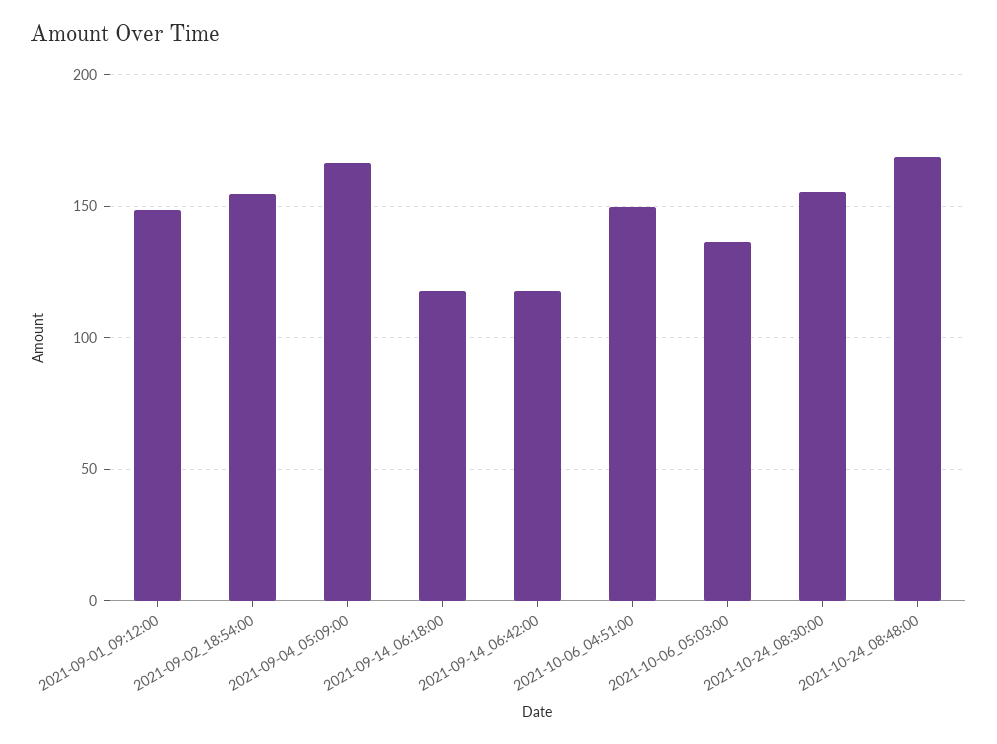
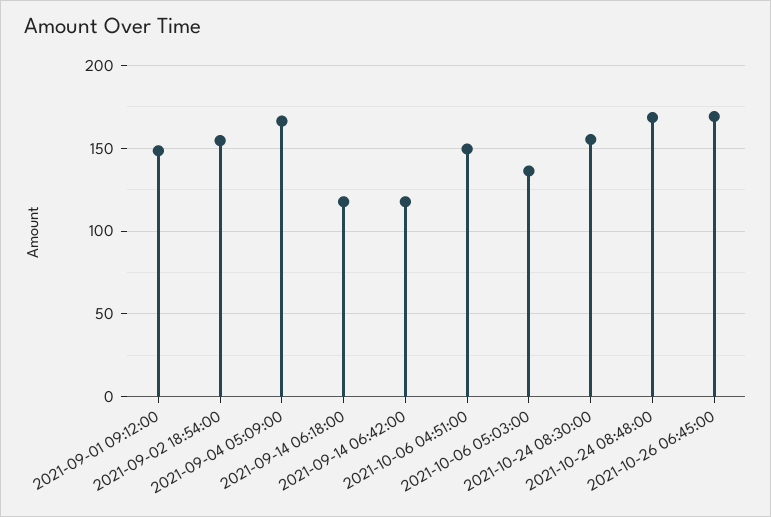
2021-10-26 06:45:00: none -> 170

